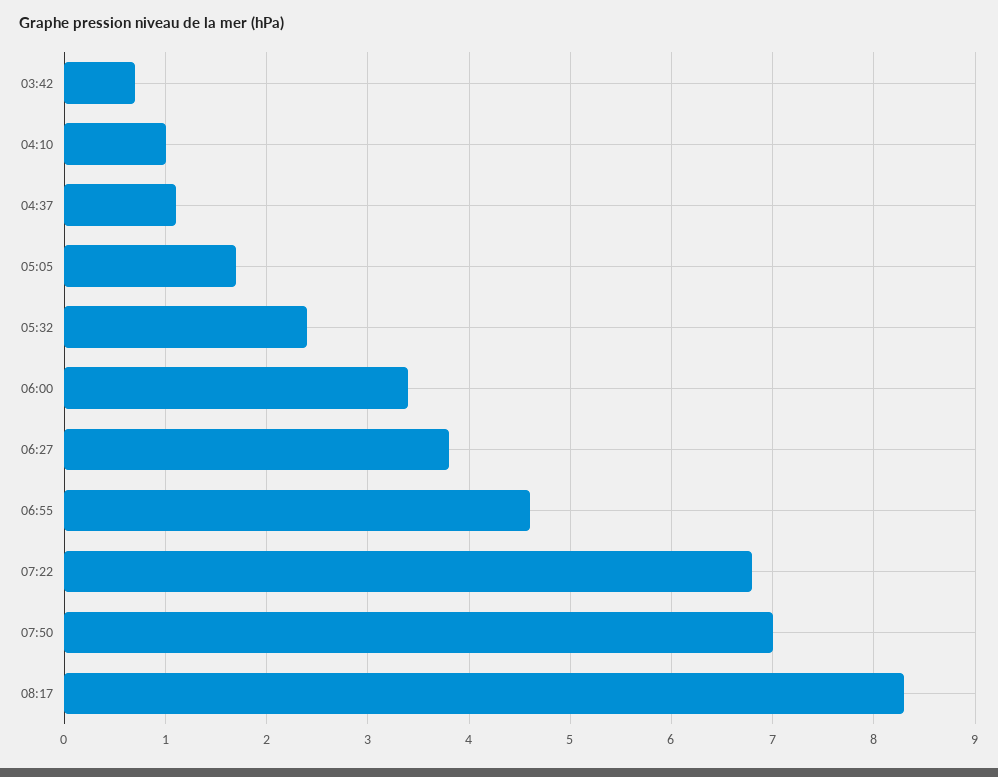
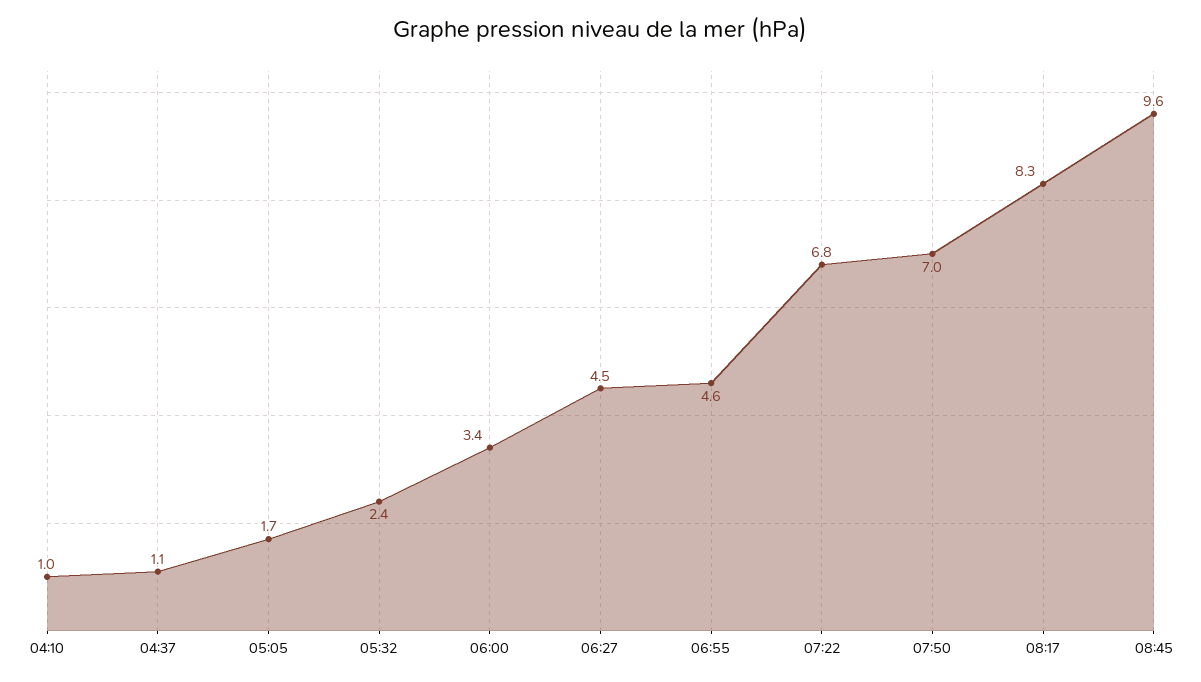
03:42: 0.7 -> none
06:27: 3.8 -> 4.5
08:45: none -> 9.6

